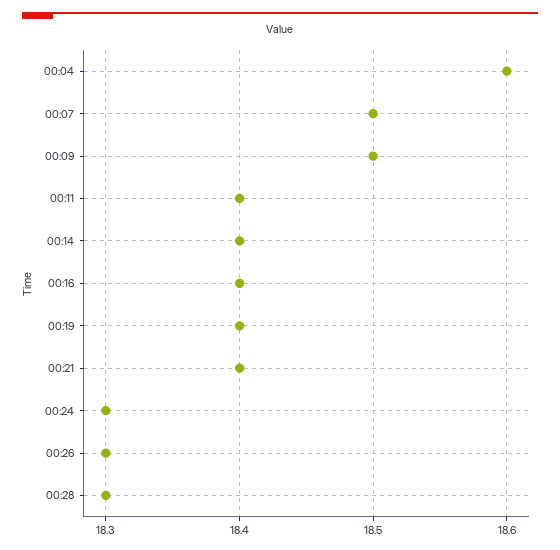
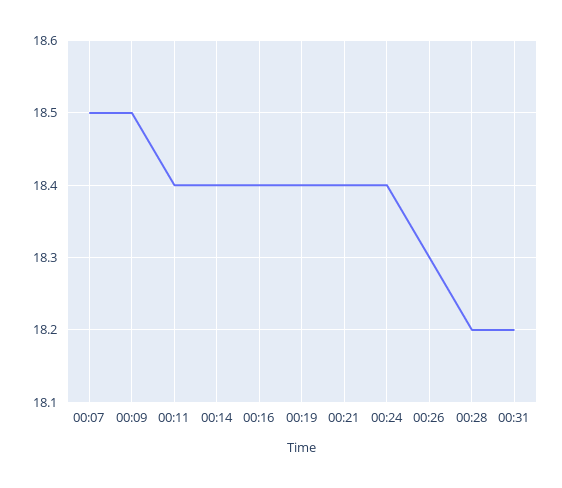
00:04: 18.6 -> none
00:24: 18.3 -> 18.4
00:28: 18.3 -> 18.2
00:31: none -> 18.2

